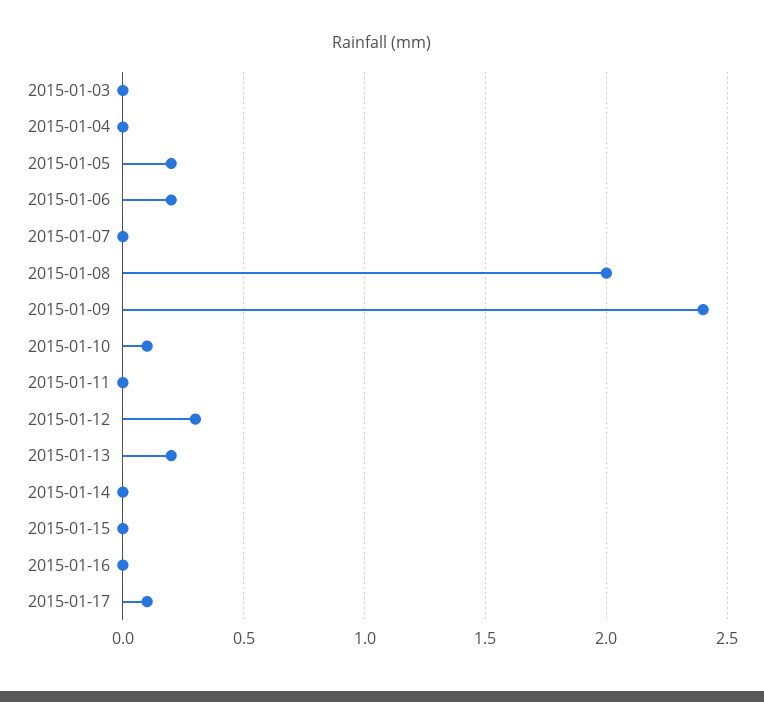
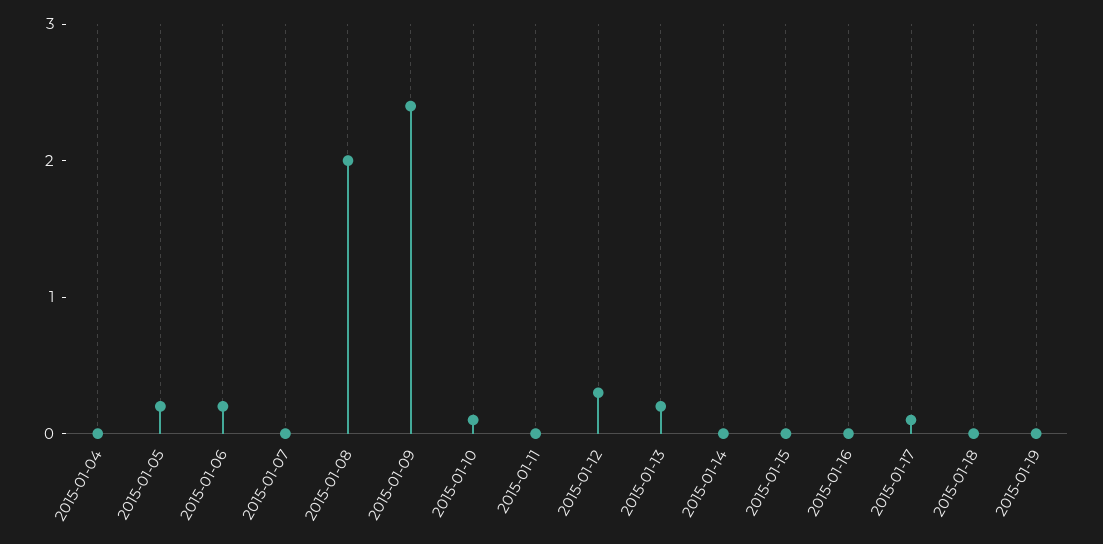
2015-01-03: 0 -> none
2015-01-18: none -> 0
2015-01-19: none -> 0

